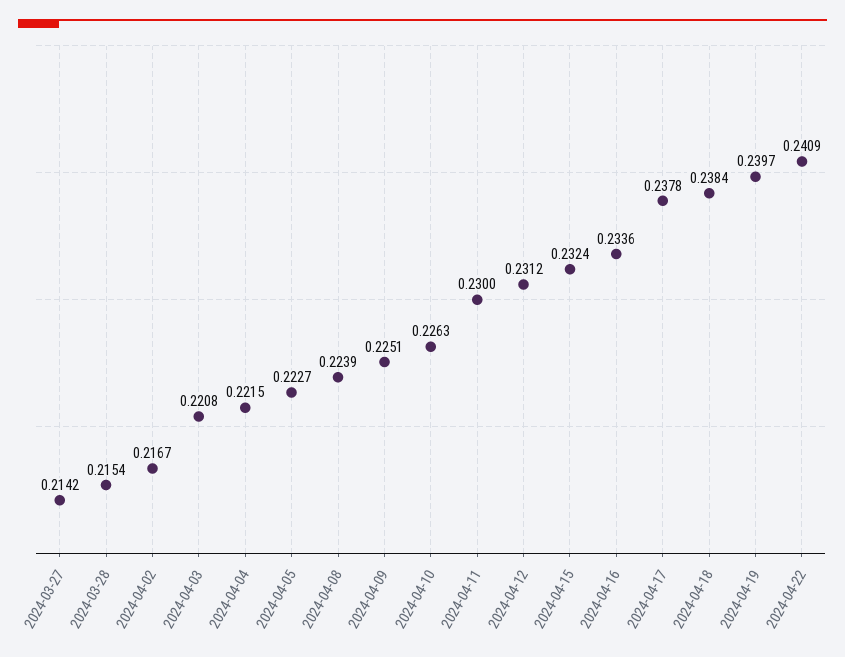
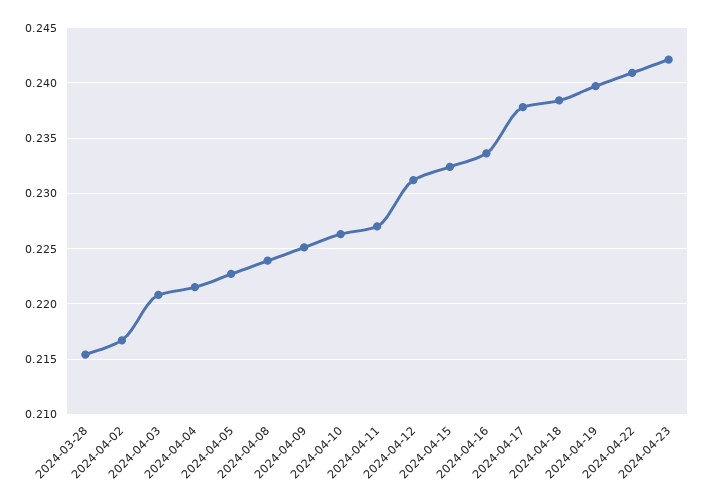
2024-03-27: 0.2142 -> none
2024-04-11: 0.23 -> 0.227
2024-04-23: none -> 0.242

